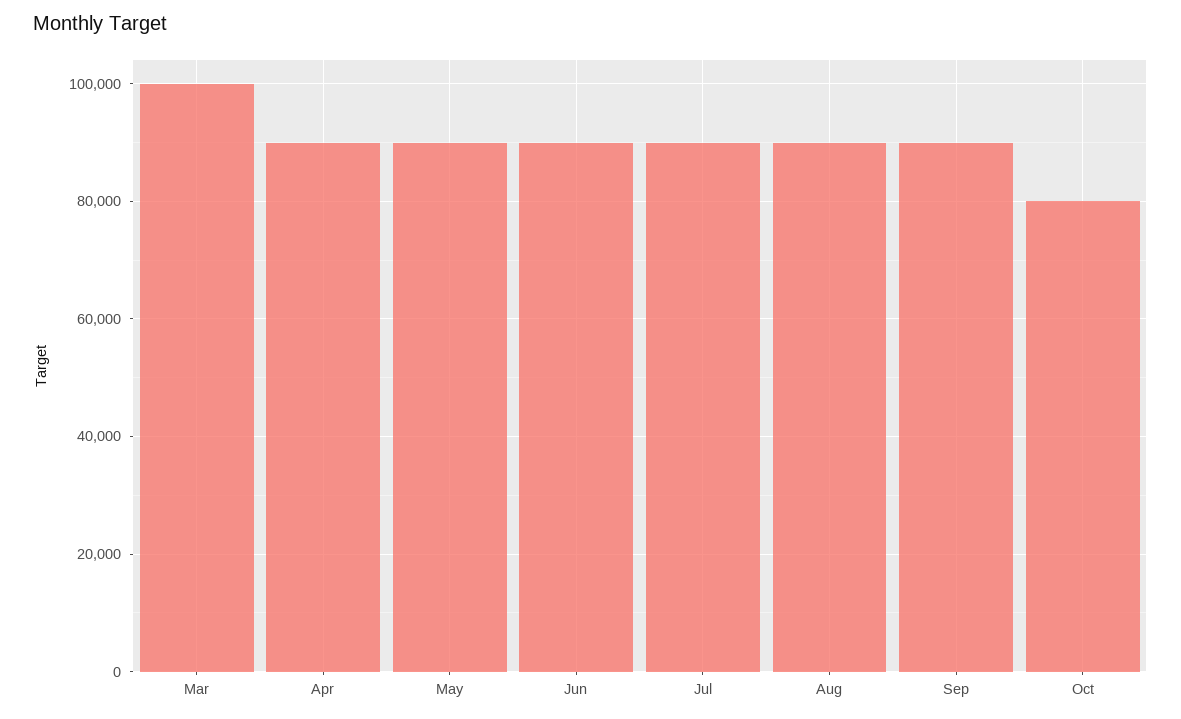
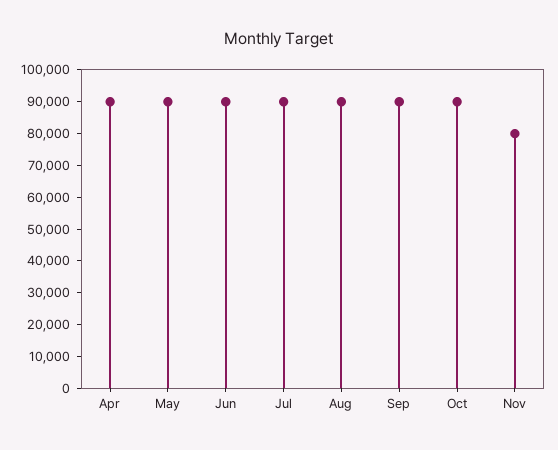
Mar: 100000 -> none
Oct: 80000 -> 90000
Nov: none -> 80000

